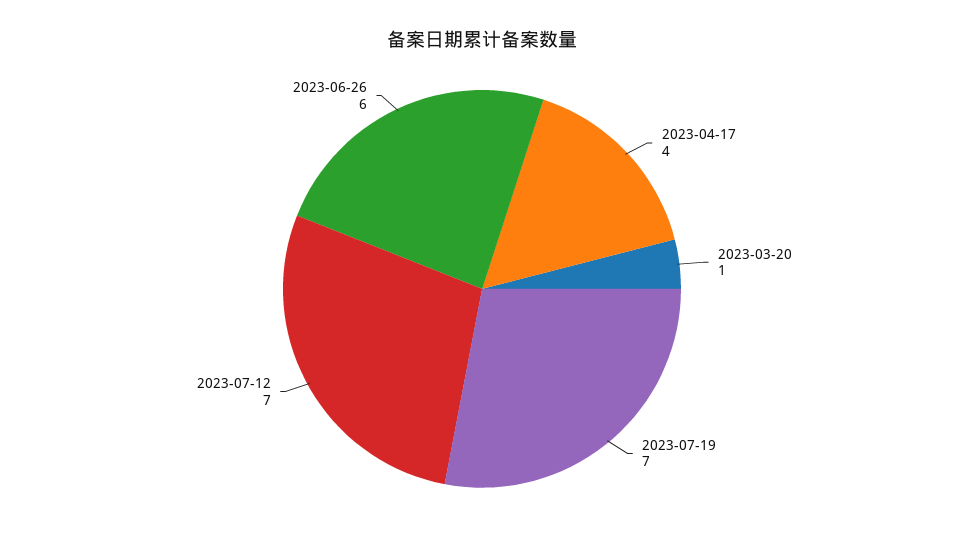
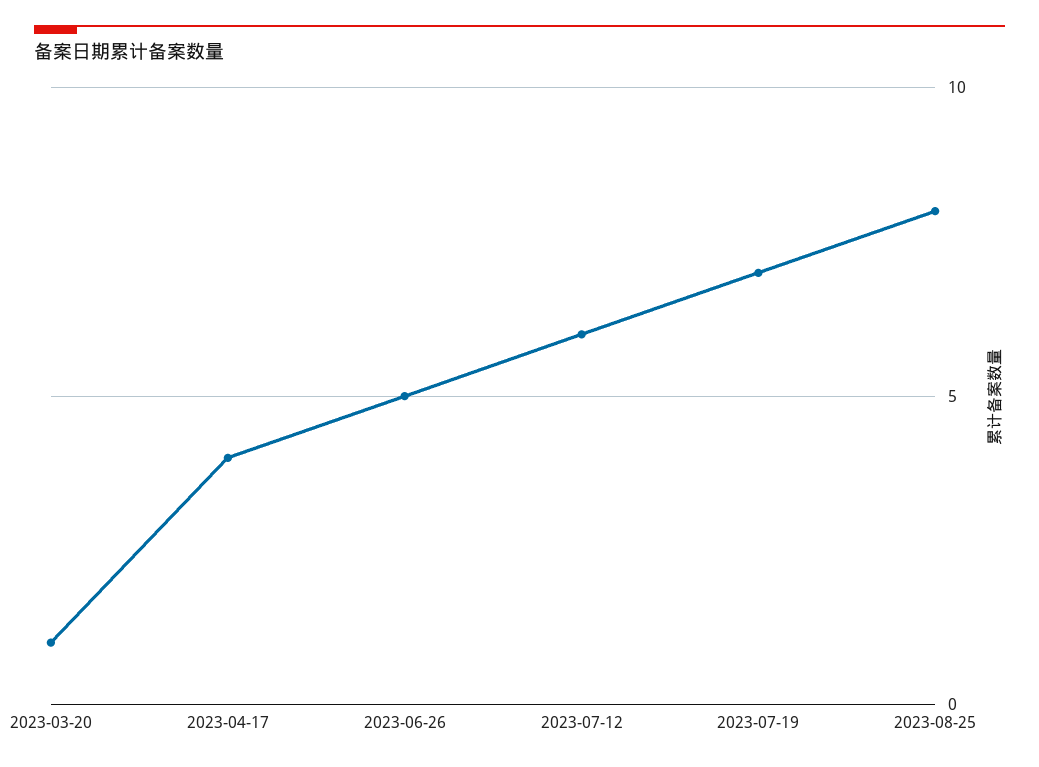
2023-07-12: 7 -> 6
2023-06-26: 6 -> 5
2023-08-25: none -> 8

